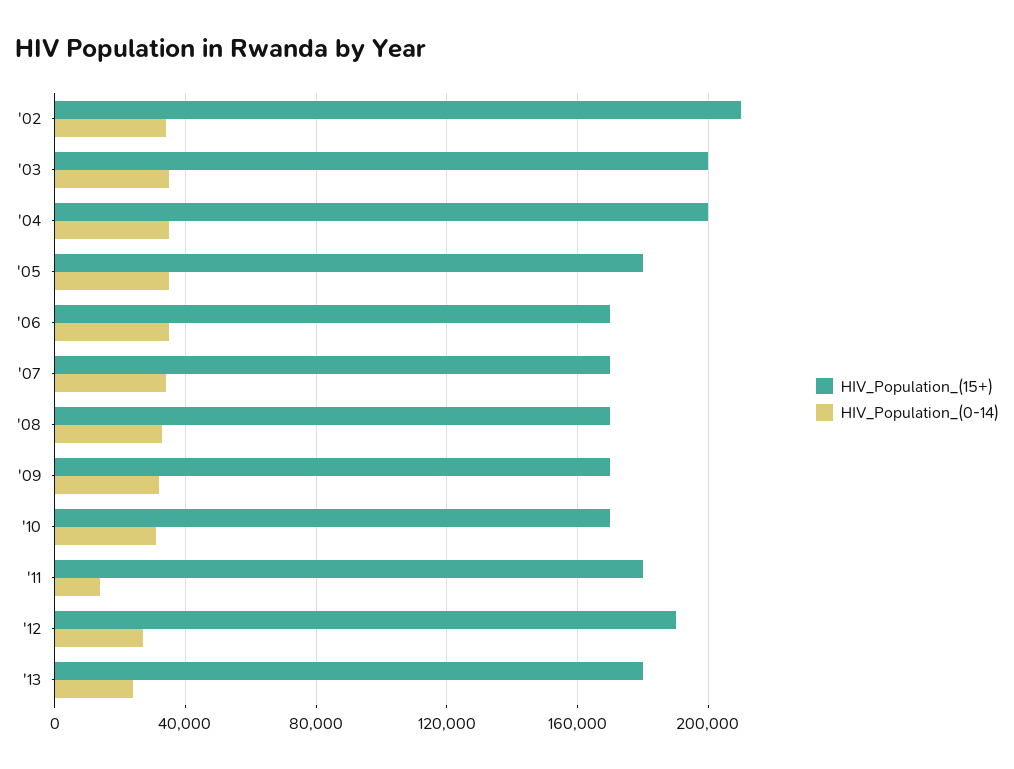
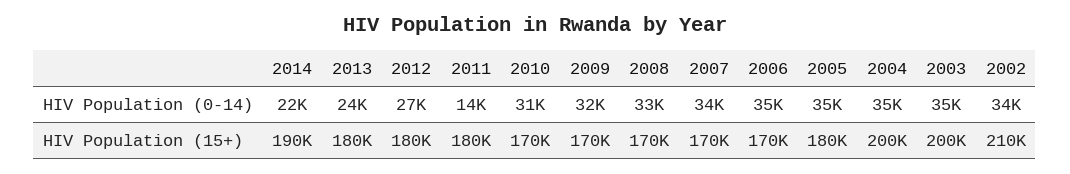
HIV_Population_(15+), '12: 190000 -> 180000
HIV_Population_(0-14), 2014: none -> 22000
HIV_Population_(15+), 2014: none -> 190000

